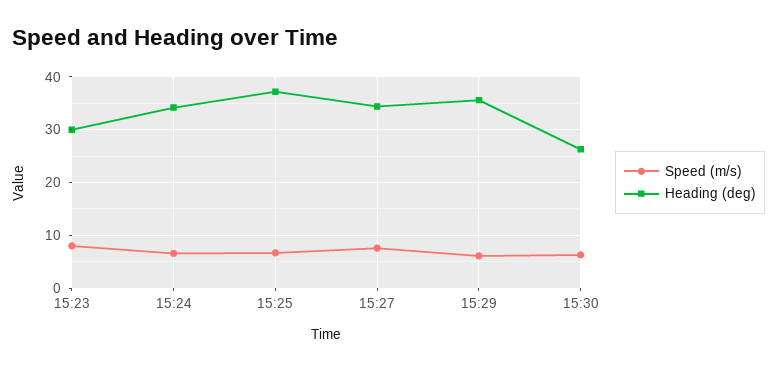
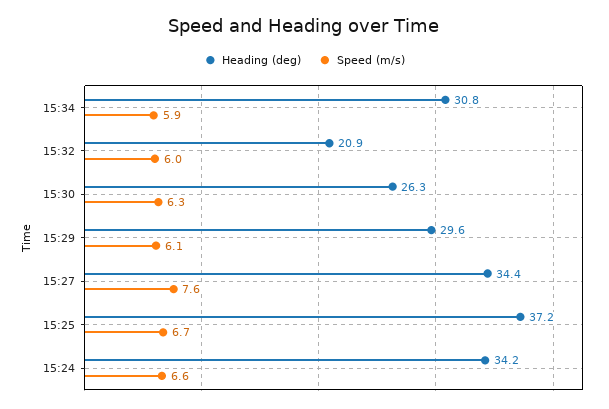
Speed (m/s), 15:23: 8 -> none
Heading (deg), 15:23: 30 -> none
Heading (deg), 15:29: 36 -> 29.6
Heading (deg), 15:34: none -> 30.8
Speed (m/s), 15:34: none -> 5.9
Heading (deg), 15:32: none -> 20.9
Speed (m/s), 15:32: none -> 6

